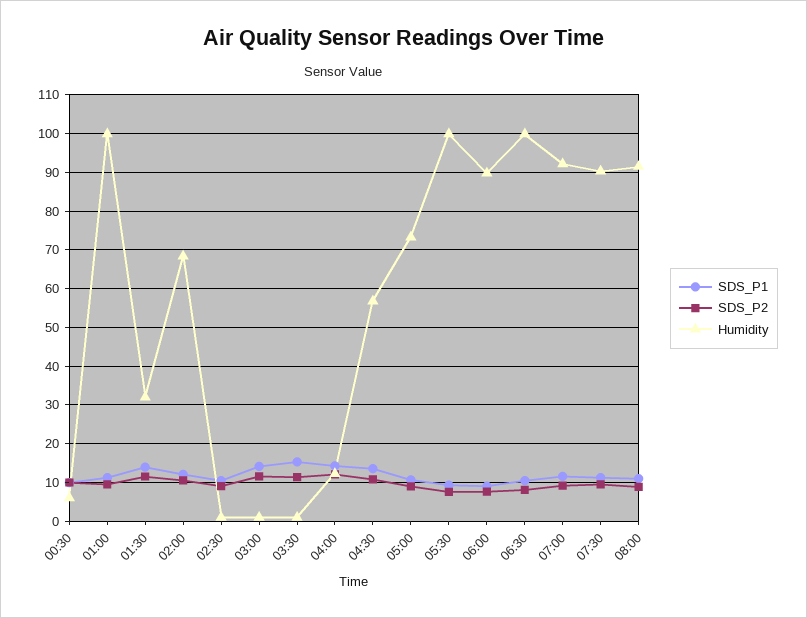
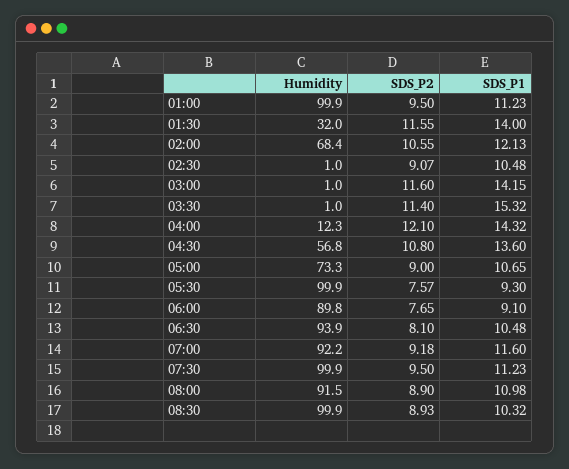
SDS_P1, 00:30: 10 -> none
SDS_P2, 00:30: 10 -> none
Humidity, 00:30: 6 -> none
Humidity, 06:30: 100 -> 93.9
Humidity, 07:30: 90 -> 99.9
Humidity, 08:30: none -> 99.9
SDS_P2, 08:30: none -> 8.93
SDS_P1, 08:30: none -> 10.32

